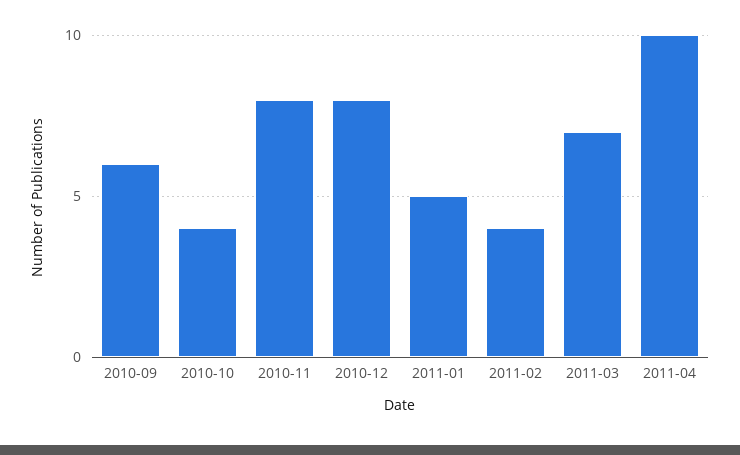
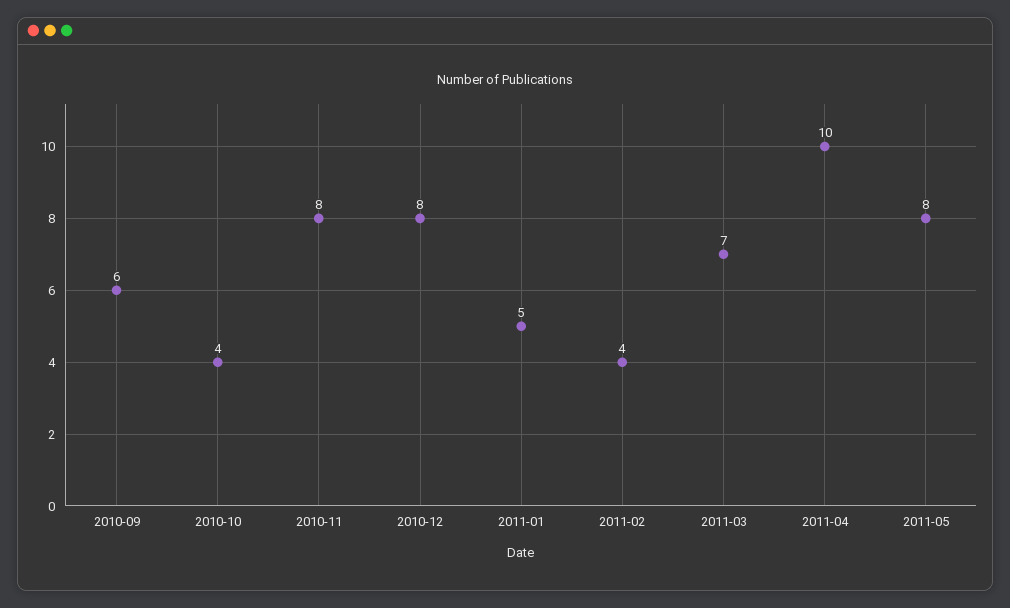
2011-05: none -> 8

